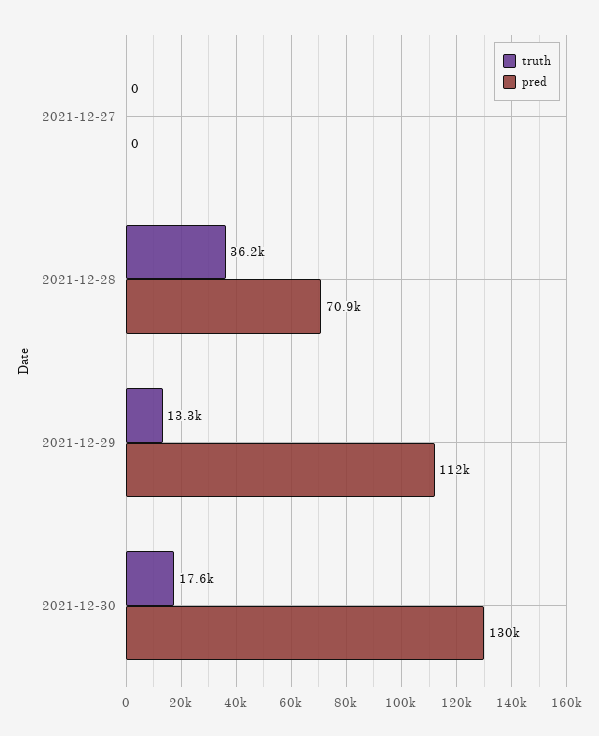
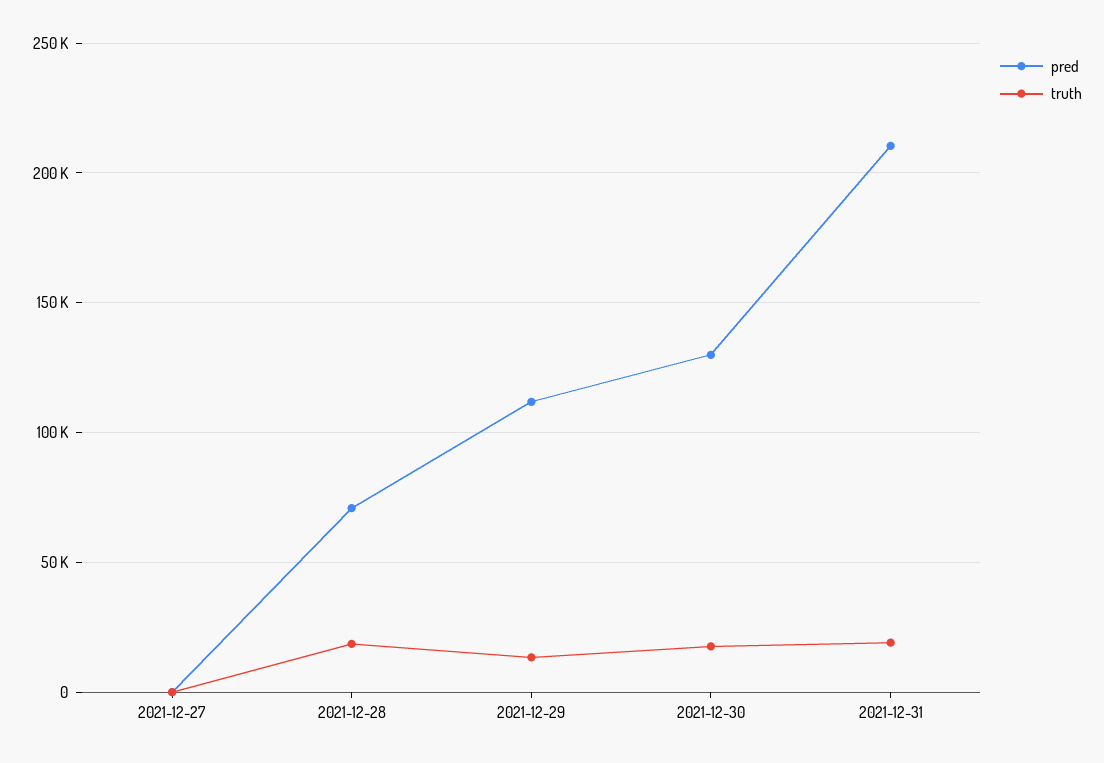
truth, 2021-12-28: 36200 -> 20000
pred, 2021-12-31: none -> 210000
truth, 2021-12-31: none -> 20000

